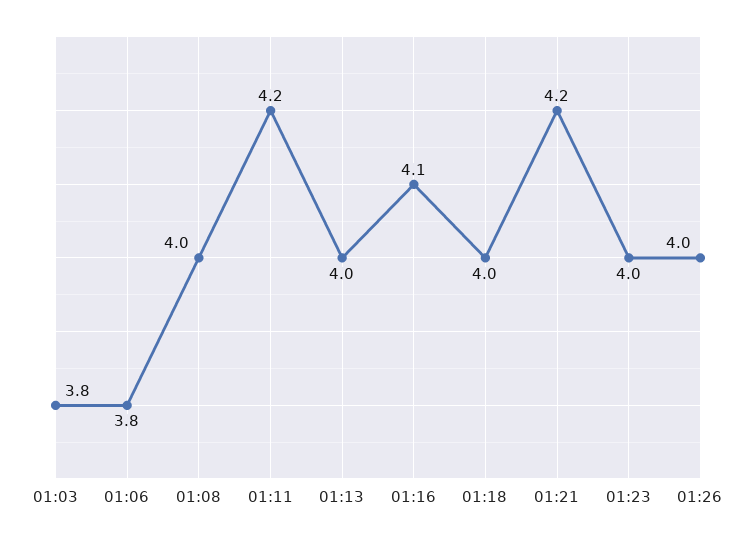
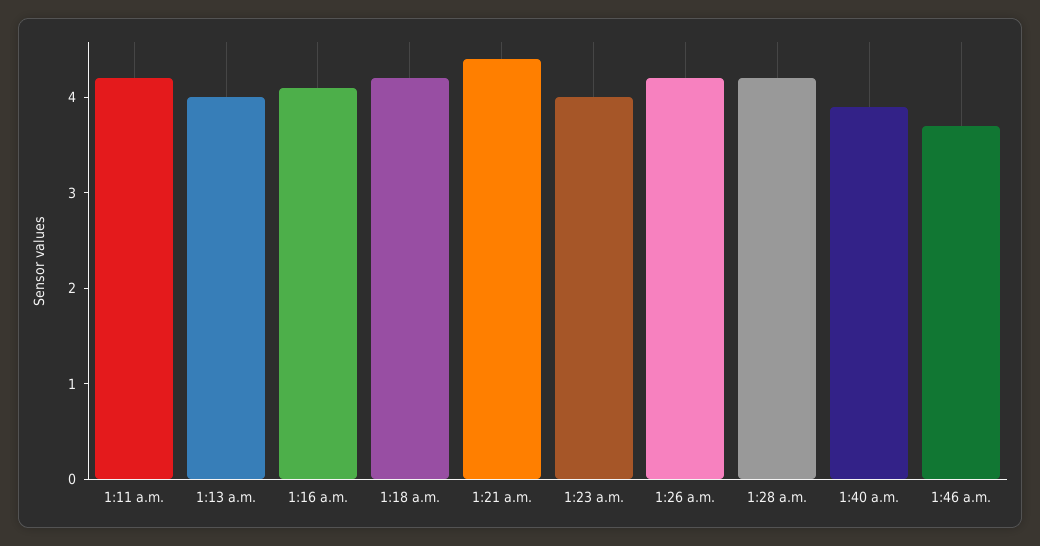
01:03: 3.8 -> none
01:06: 3.8 -> none
01:08: 4 -> none
01:18: 4 -> 4.2
01:21: 4.2 -> 4.4
01:26: 4 -> 4.2
1:28 a.m.: none -> 4.2
1:40 a.m.: none -> 3.9
1:46 a.m.: none -> 3.7

